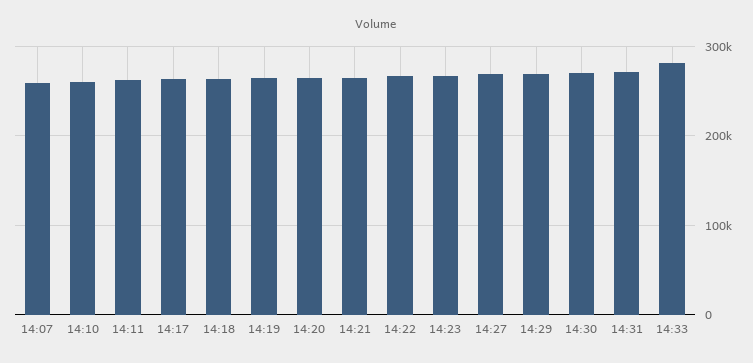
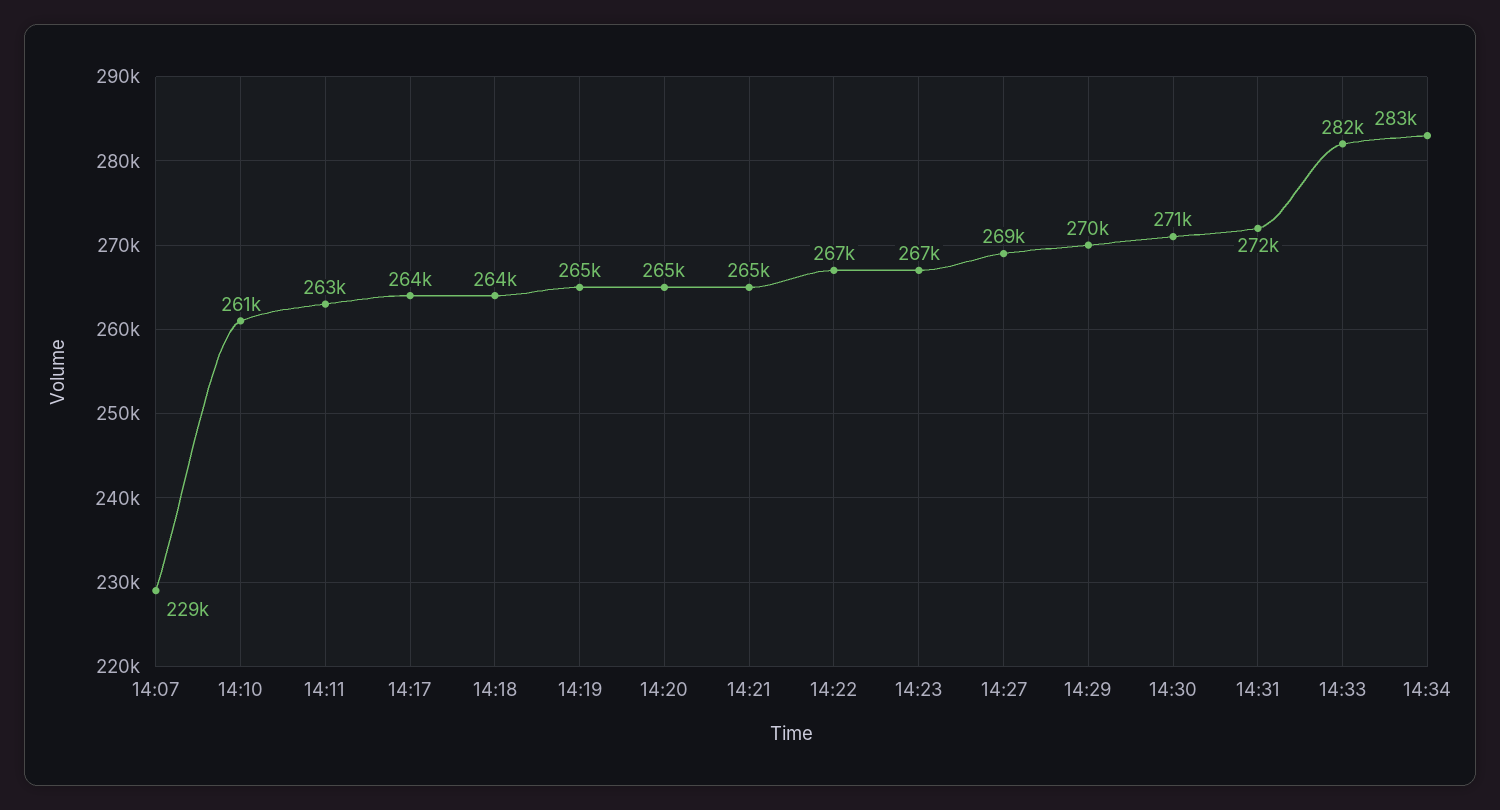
14:07: 260000 -> 229000
14:34: none -> 283000

